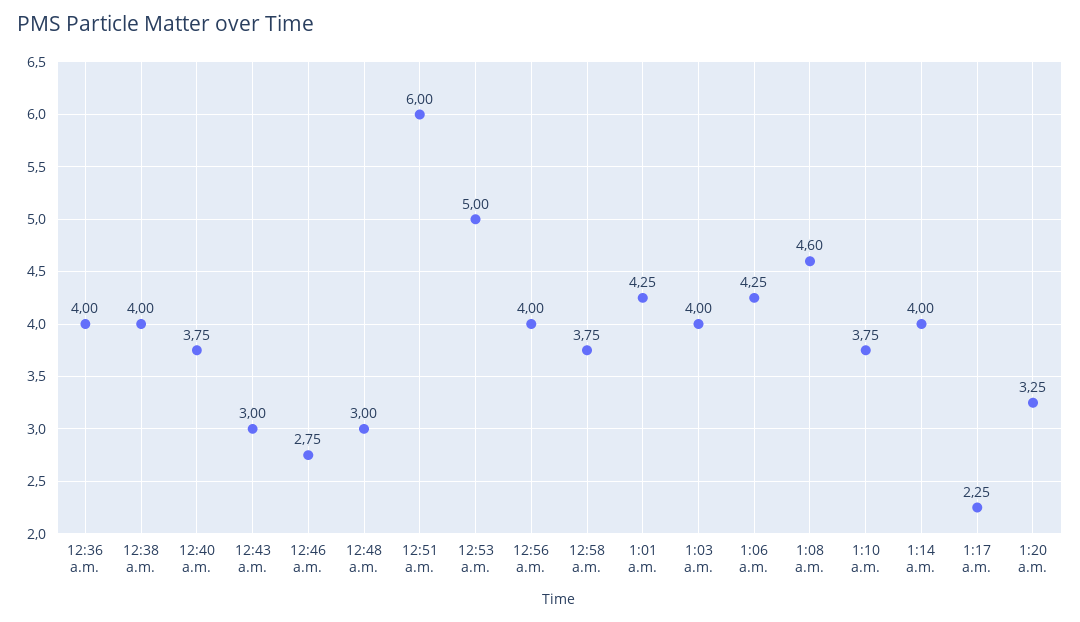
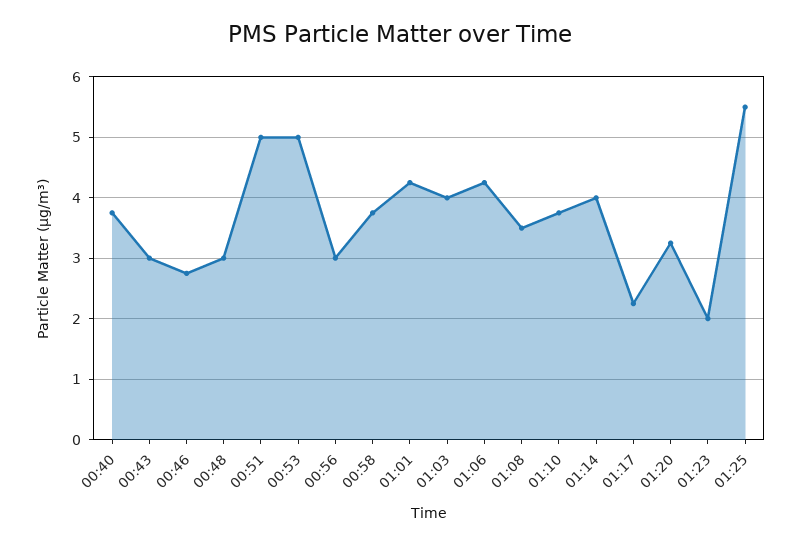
12:36 a.m.: 4 -> none
12:38 a.m.: 4 -> none
12:51 a.m.: 6 -> 5
12:56 a.m.: 4 -> 3
1:08 a.m.: 4.6 -> 3.5
01:23: none -> 2
01:25: none -> 5.5

